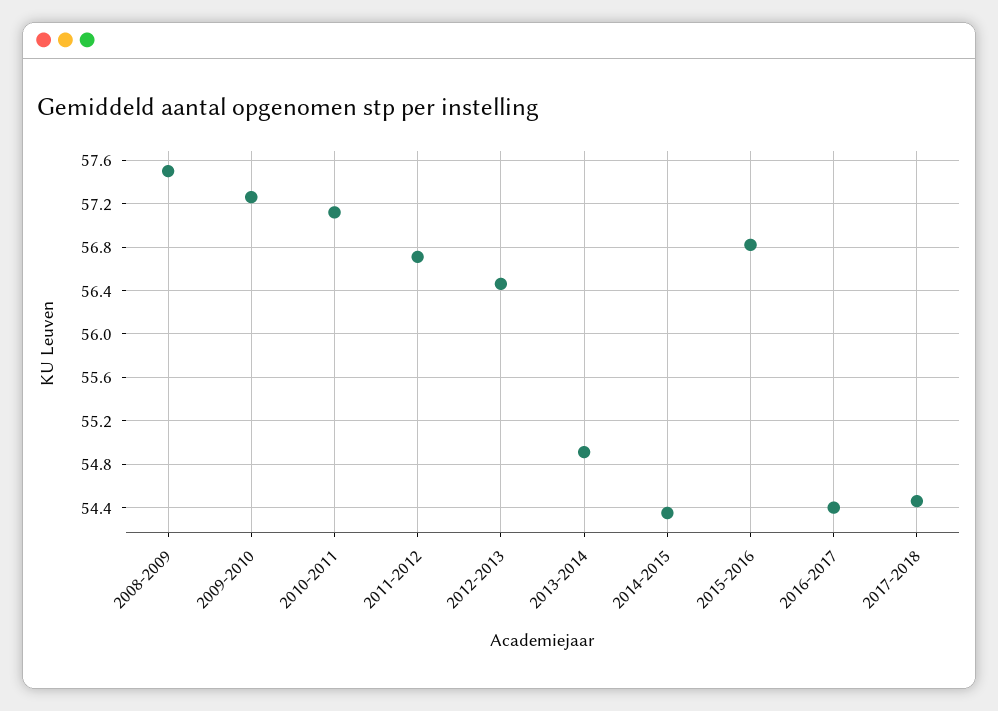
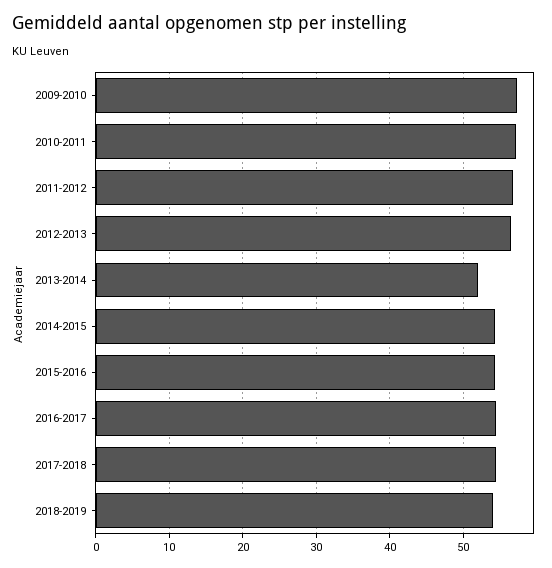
2008-2009: 57.5 -> none
2013-2014: 54.9 -> 52
2015-2016: 56.8 -> 54
2018-2019: none -> 54

